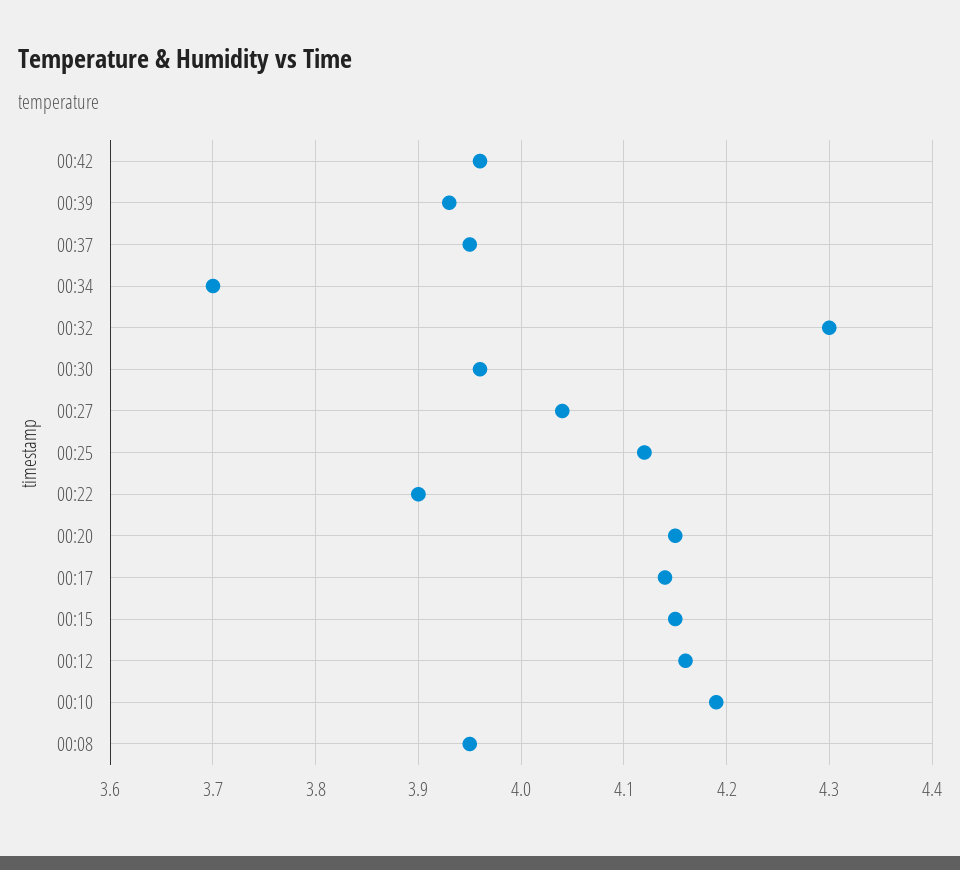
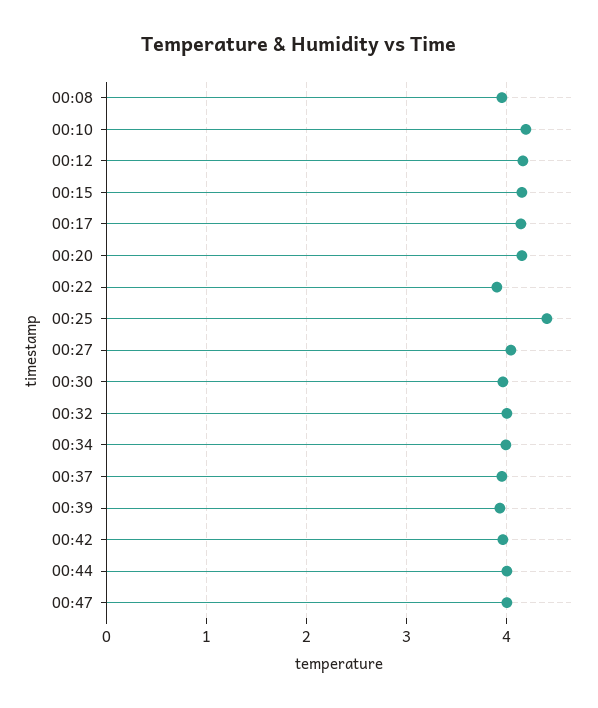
00:34: 3.7 -> 4
00:32: 4.3 -> 4
00:25: 4.12 -> 4.4
00:44: none -> 4
00:47: none -> 4

